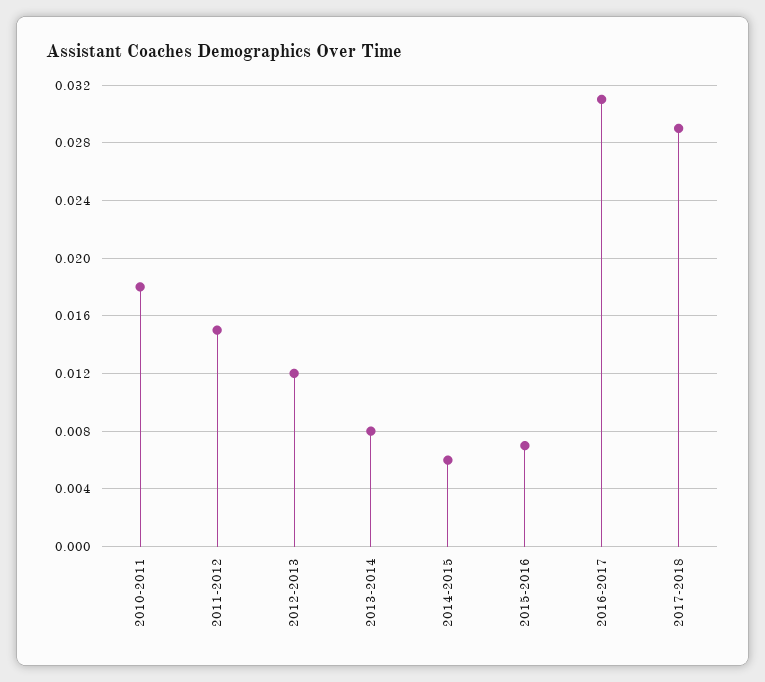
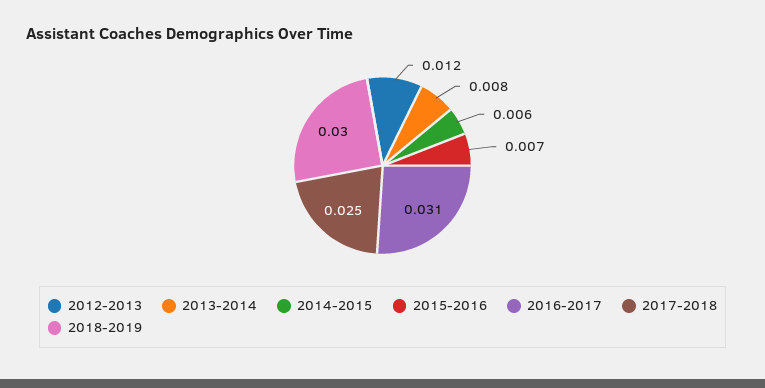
2010-2011: 0.018 -> none
2011-2012: 0.015 -> none
2017-2018: 0.029 -> 0.025
2018-2019: none -> 0.03

